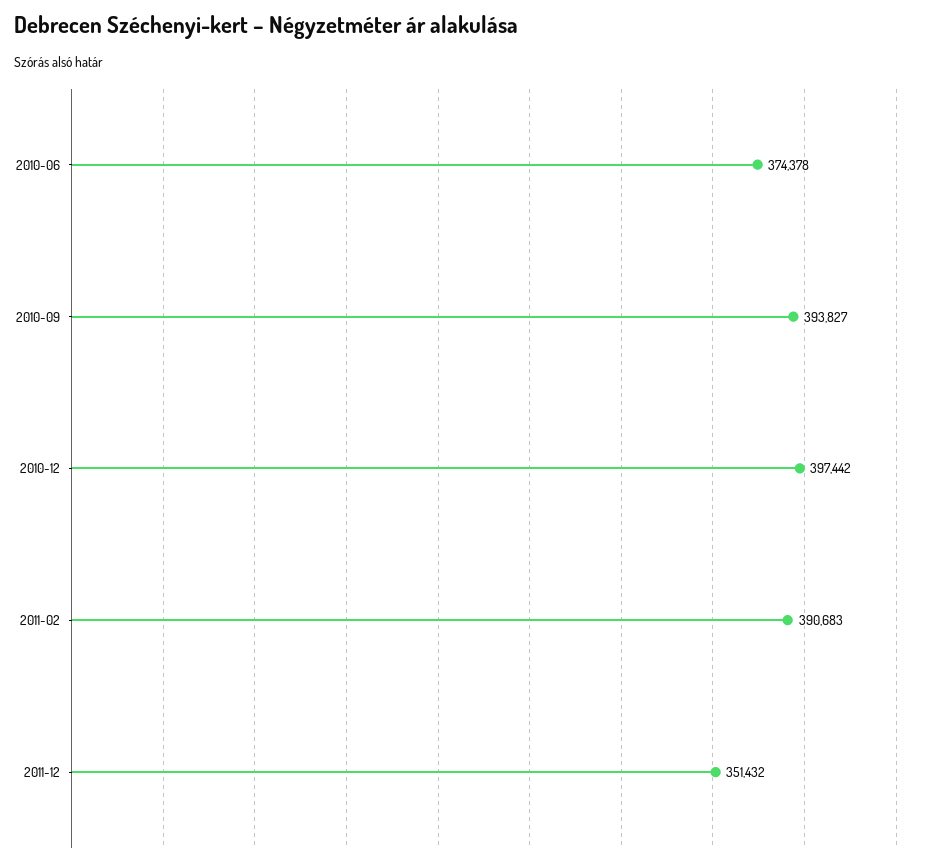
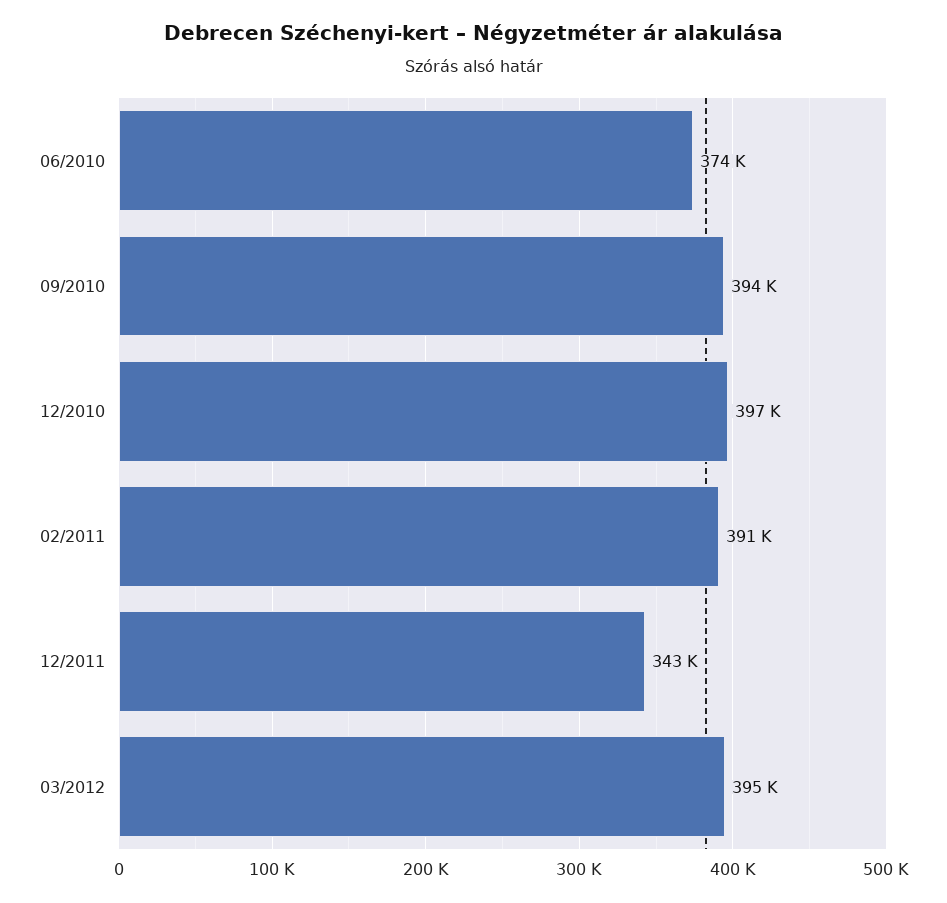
2011-12: 351432 -> 343000
03/2012: none -> 395000

